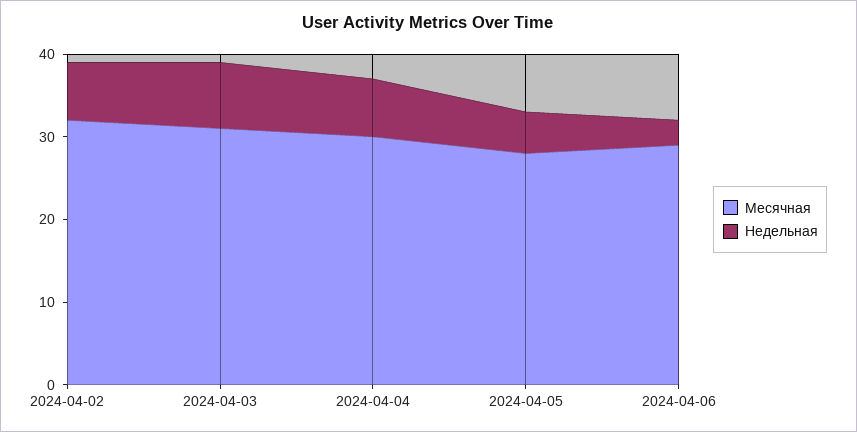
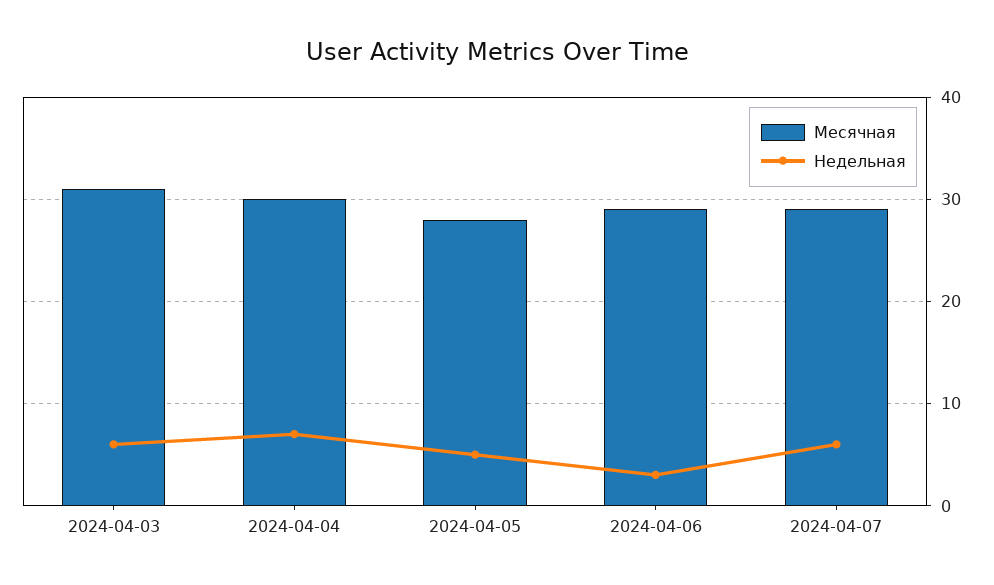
Месячная, 2024-04-02: 32 -> none
Недельная, 2024-04-02: 7 -> none
Недельная, 2024-04-03: 8 -> 6
Месячная, 2024-04-07: none -> 29
Недельная, 2024-04-07: none -> 6

